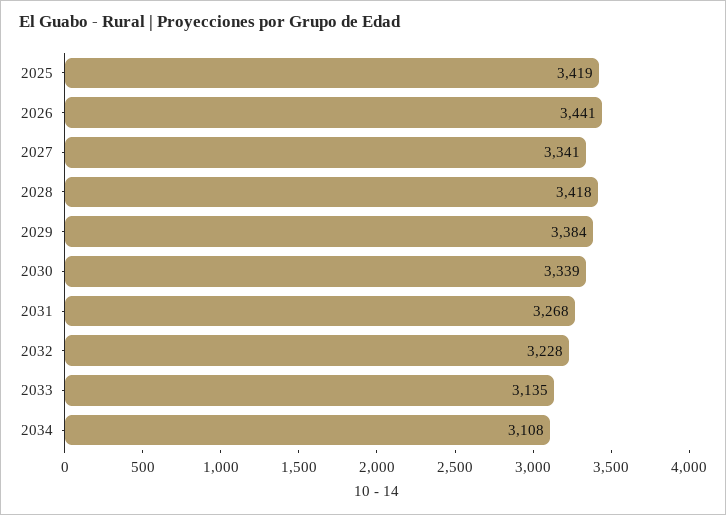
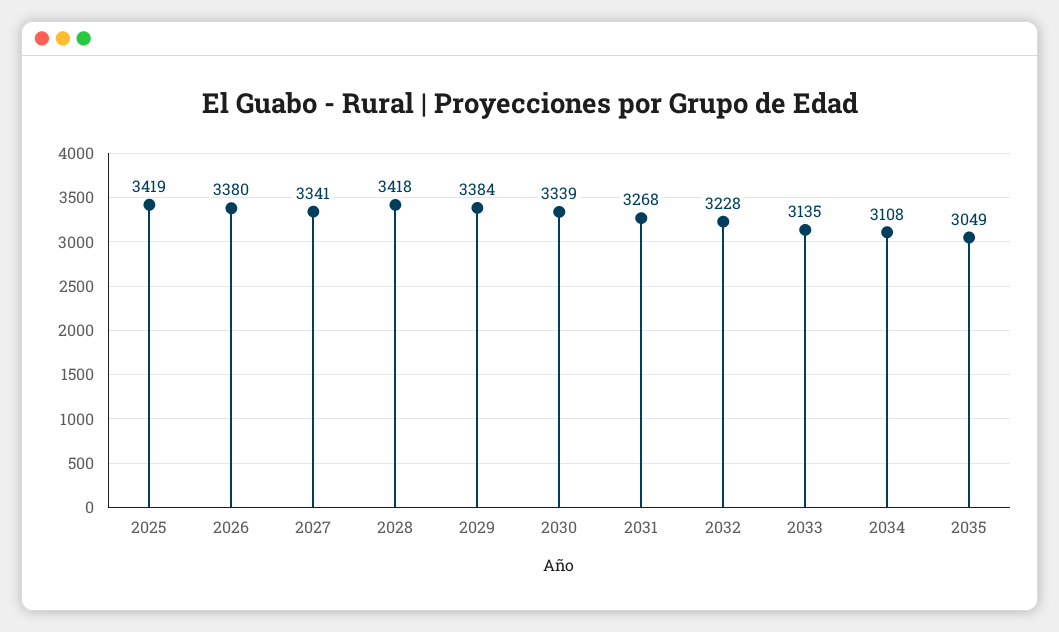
2026: 3441 -> 3380
2035: none -> 3049

